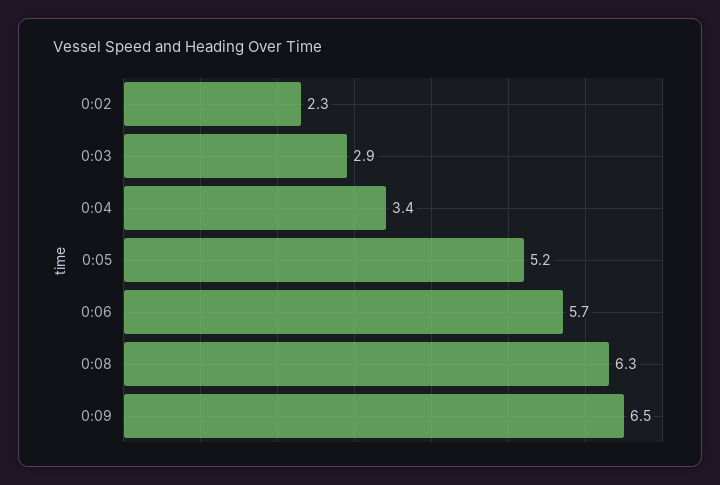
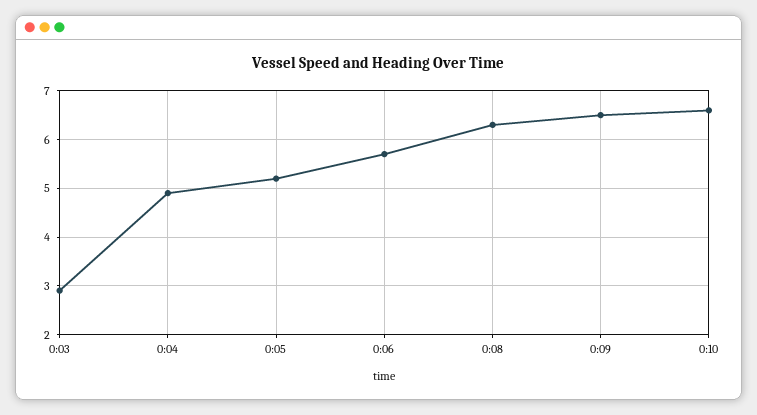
0:02: 2.3 -> none
0:04: 3.4 -> 5
0:10: none -> 6.5

